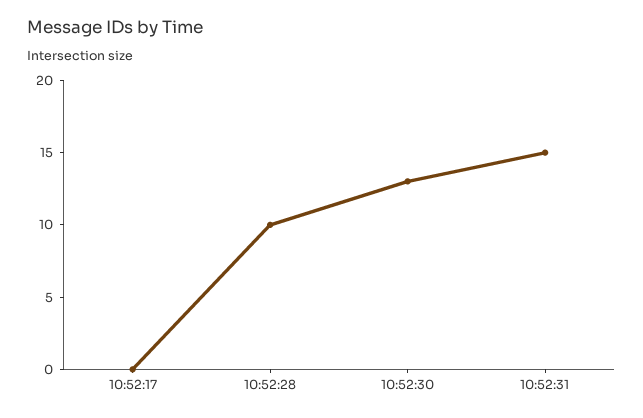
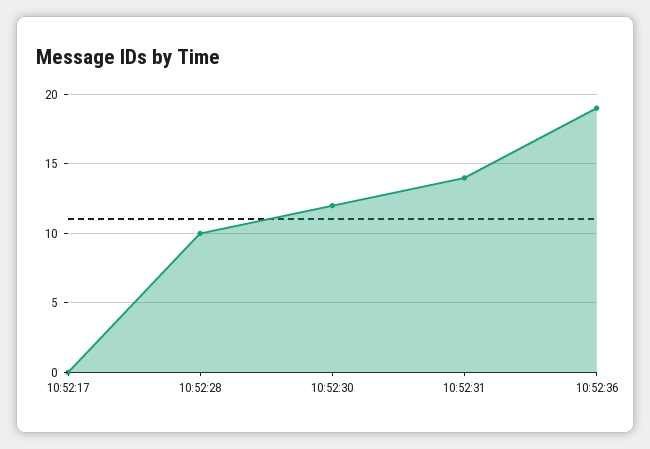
10:52:30: 13 -> 12
10:52:31: 15 -> 14
10:52:36: none -> 19

